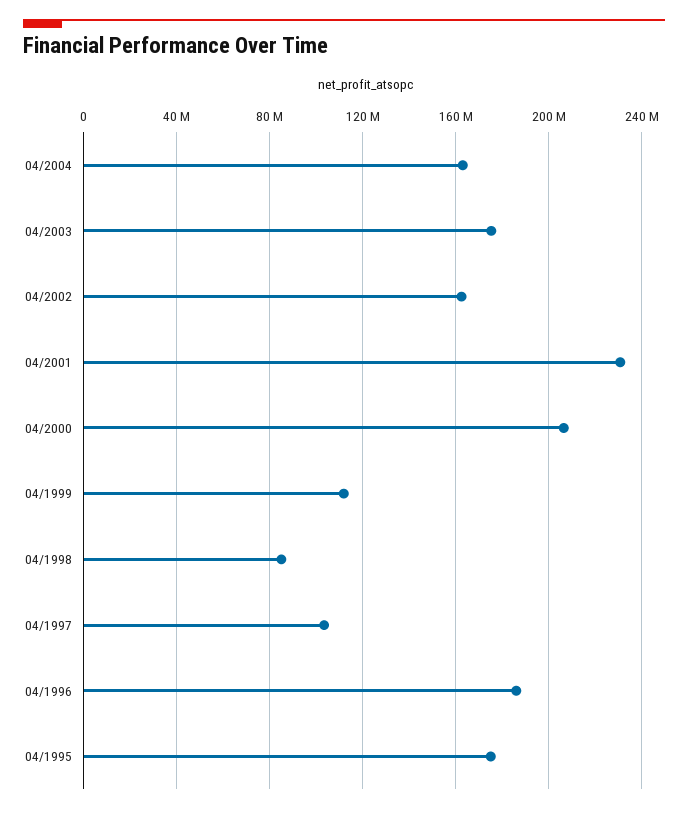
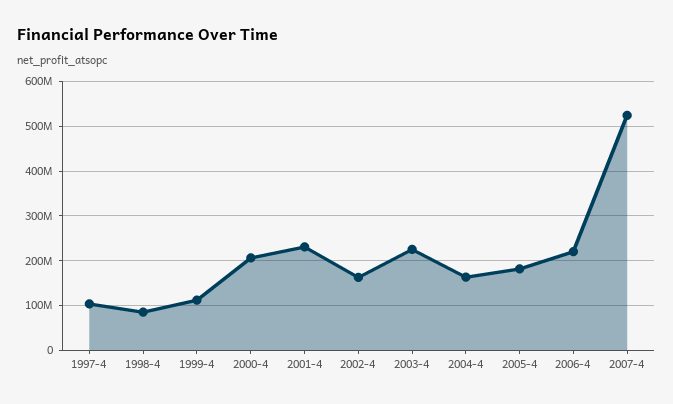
04/2003: 175000000 -> 220000000
04/1996: 185000000 -> none
04/1995: 175000000 -> none
2005-4: none -> 180000000
2006-4: none -> 220000000
2007-4: none -> 520000000

